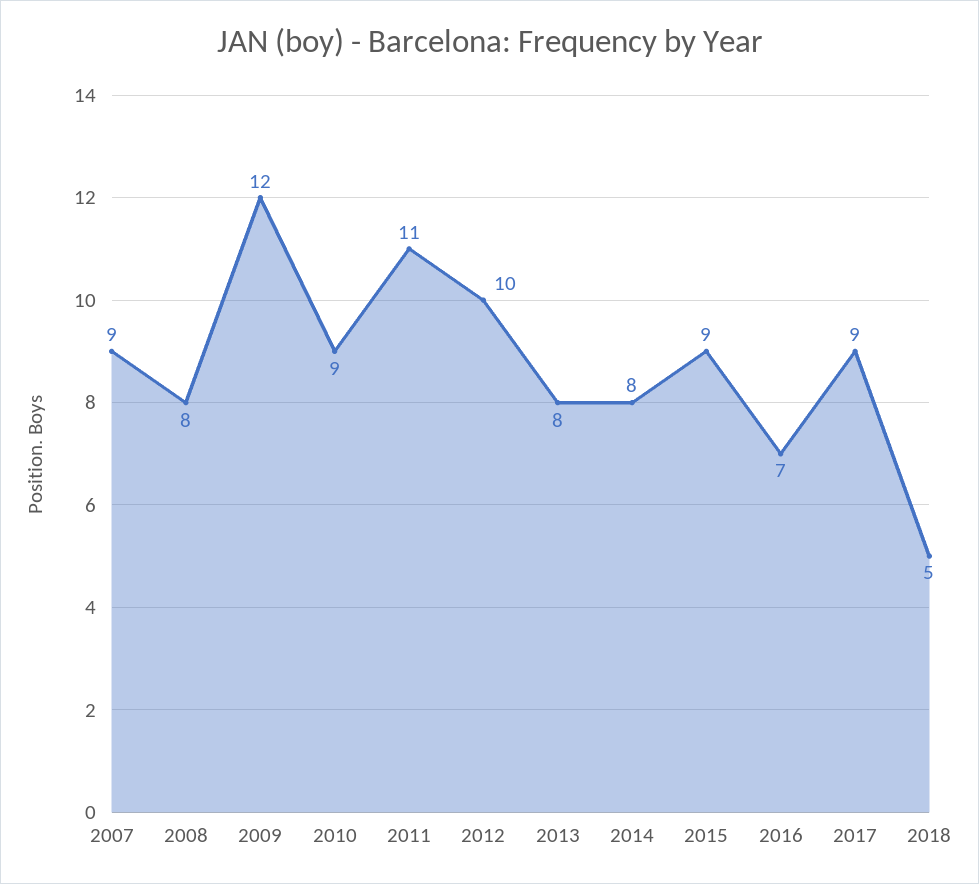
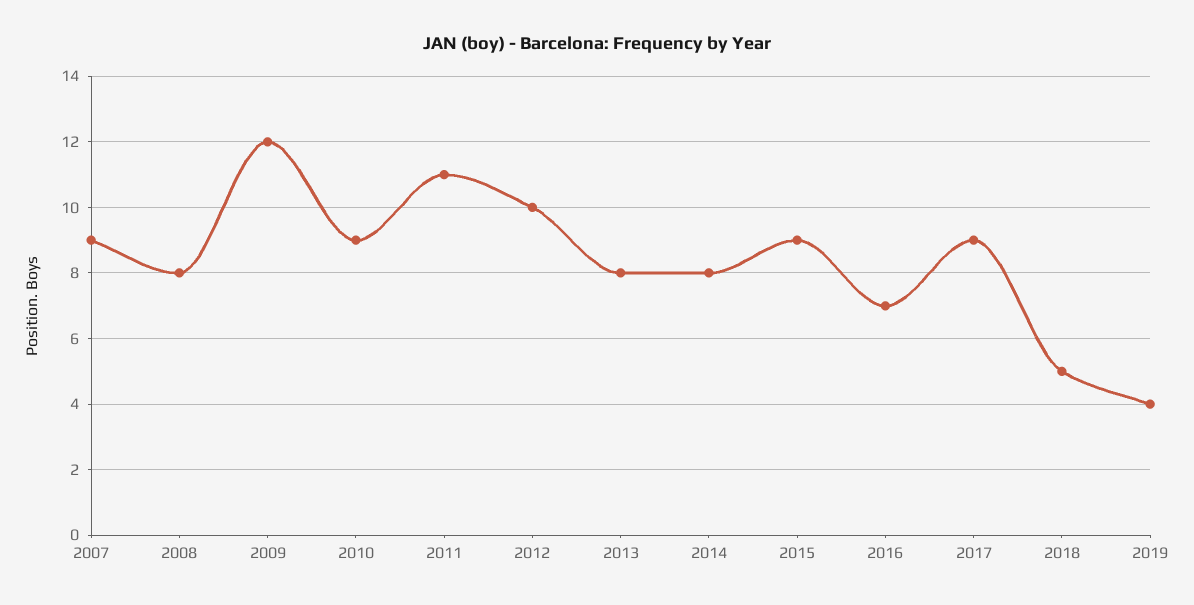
2019: none -> 4

